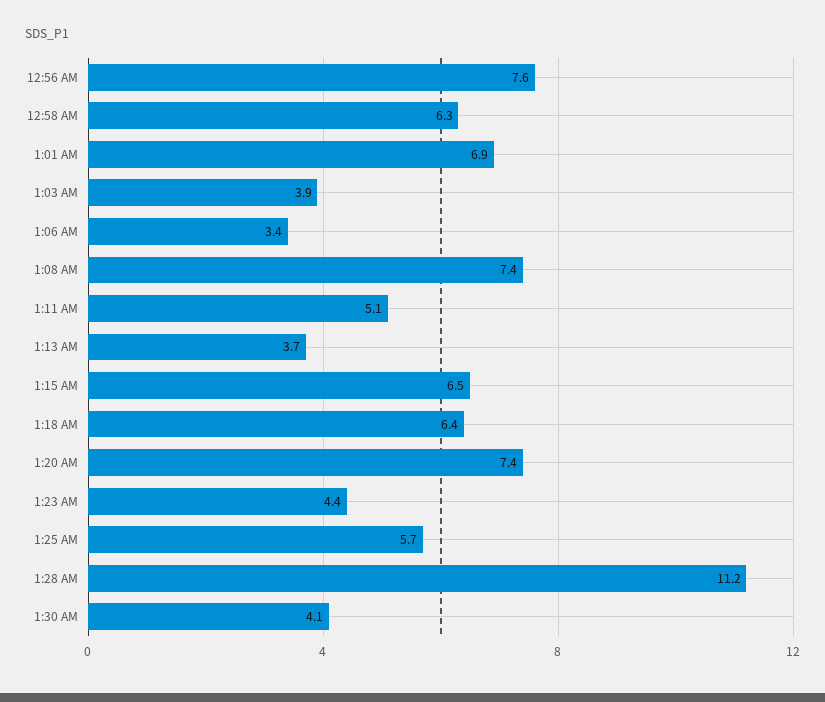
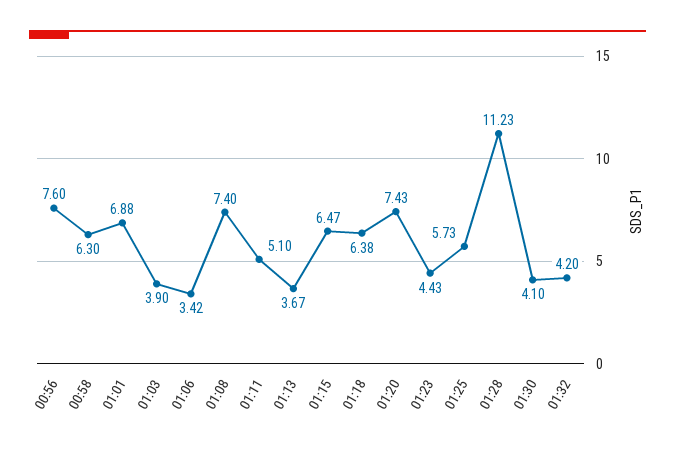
01:32: none -> 4.2

